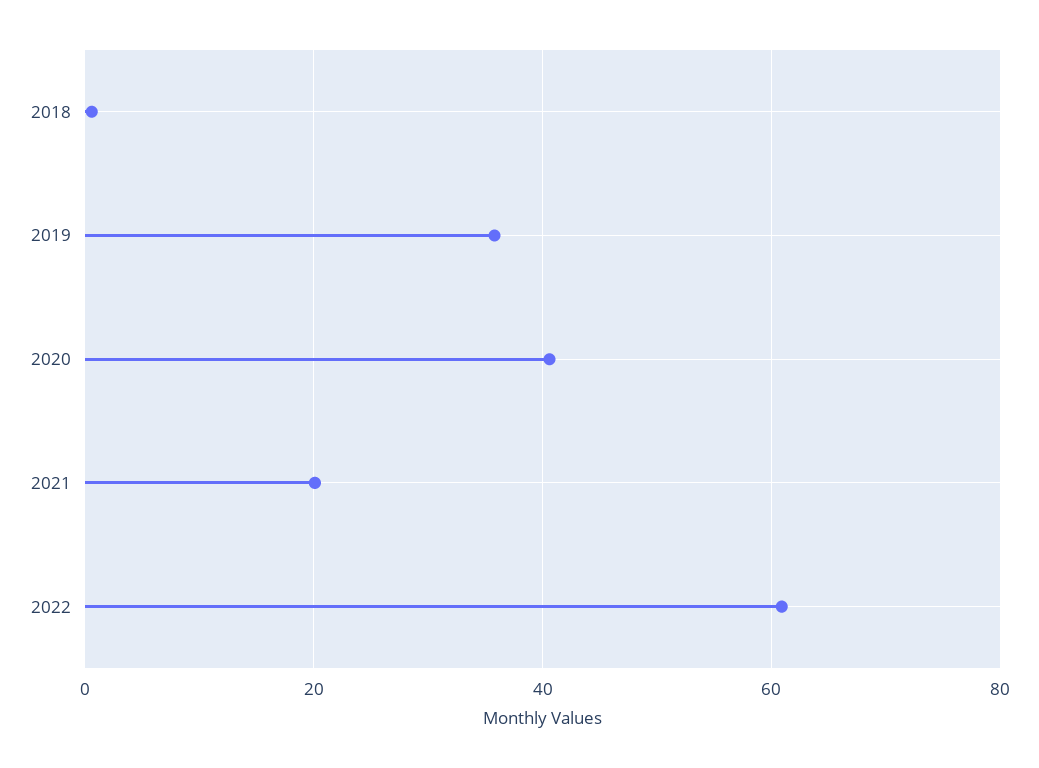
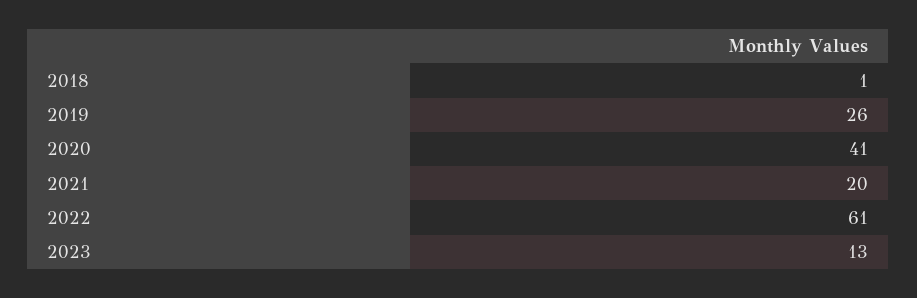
2019: 36 -> 26
2023: none -> 13

